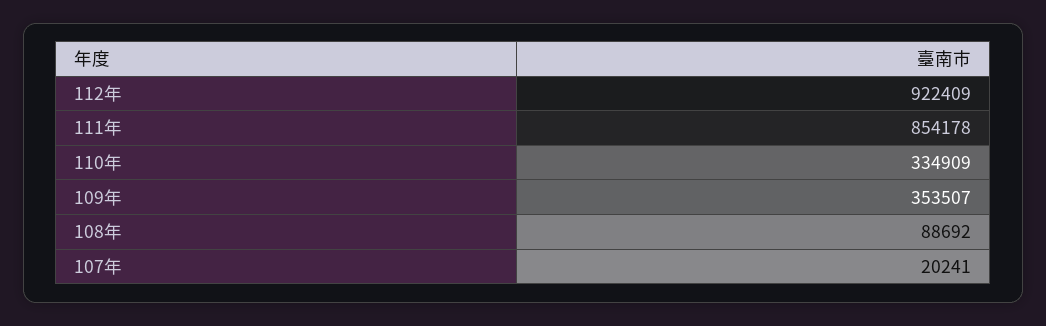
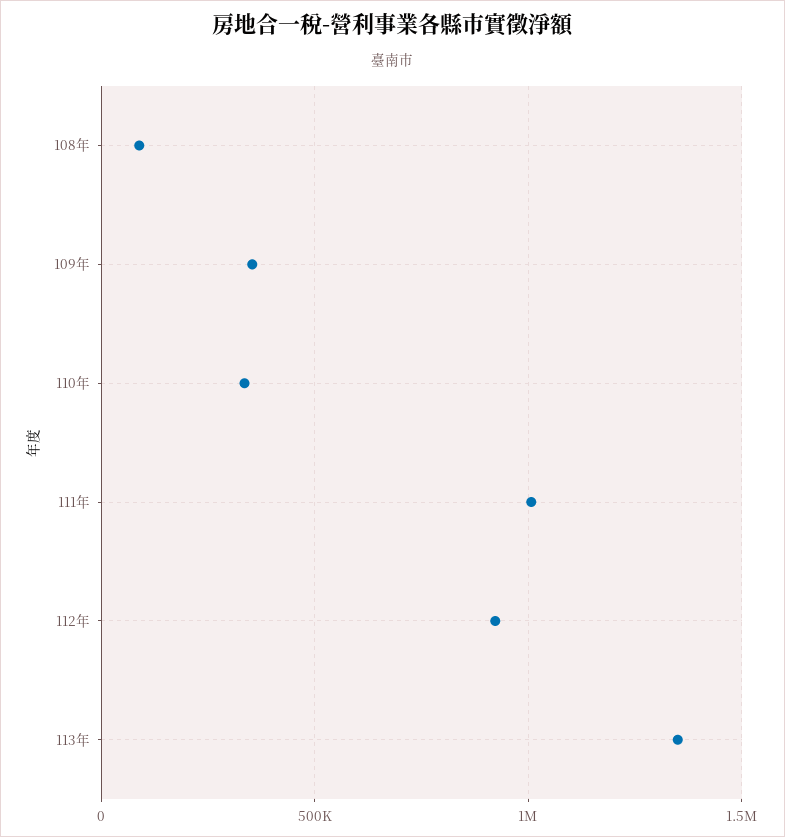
111年: 854178 -> 1000000
107年: 20241 -> none
113年: none -> 1350000

